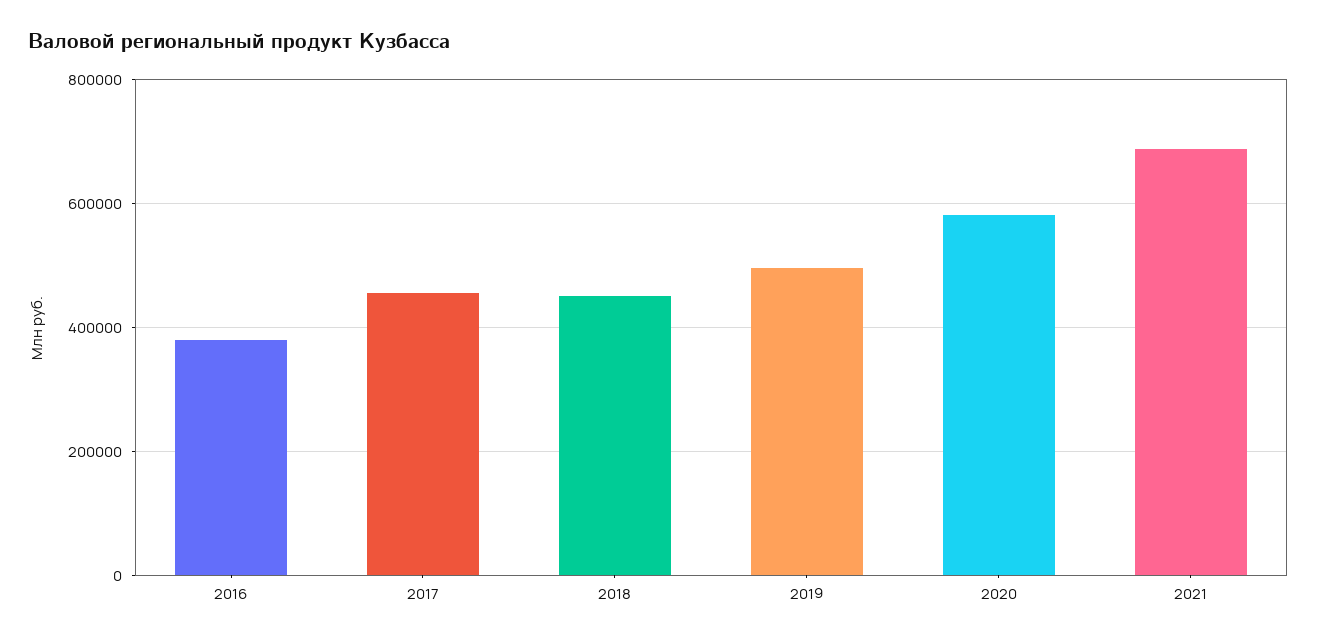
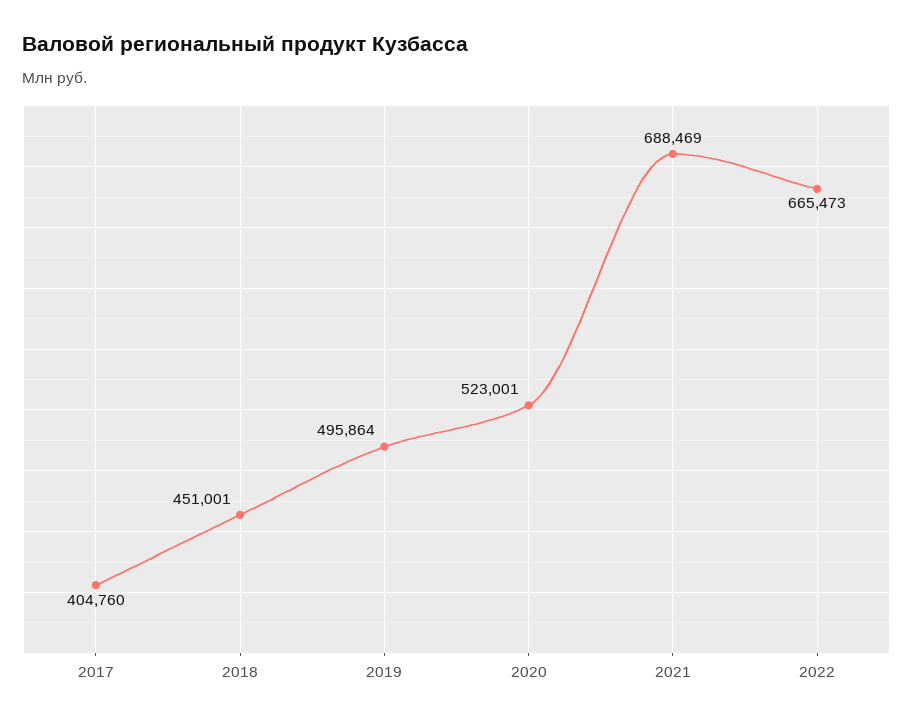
2016: 380000 -> none
2017: 460000 -> 404760
2020: 580000 -> 523001
2022: none -> 665473

